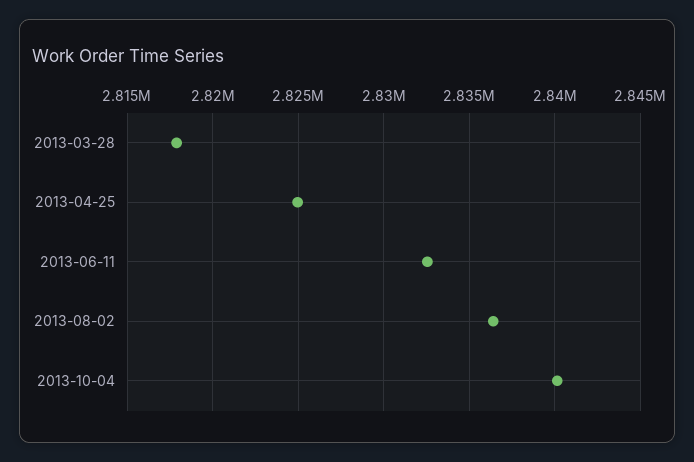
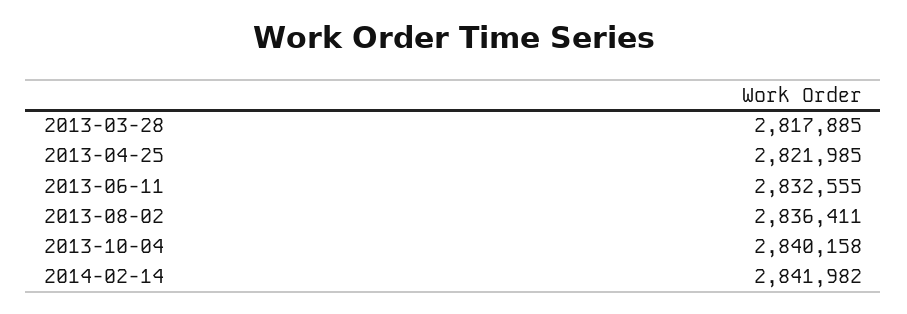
2013-04-25: 2825000 -> 2821985
2014-02-14: none -> 2841982

